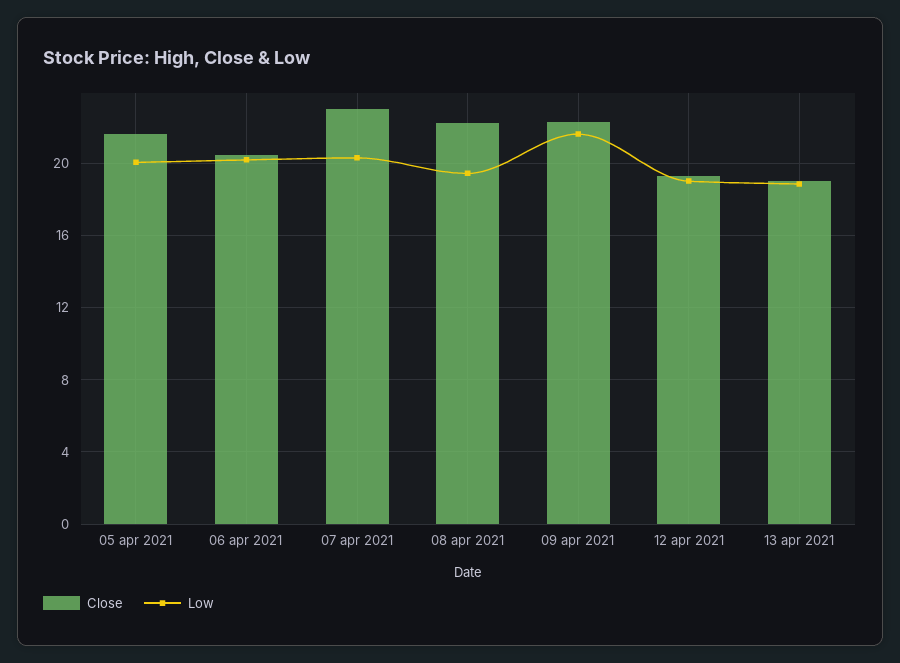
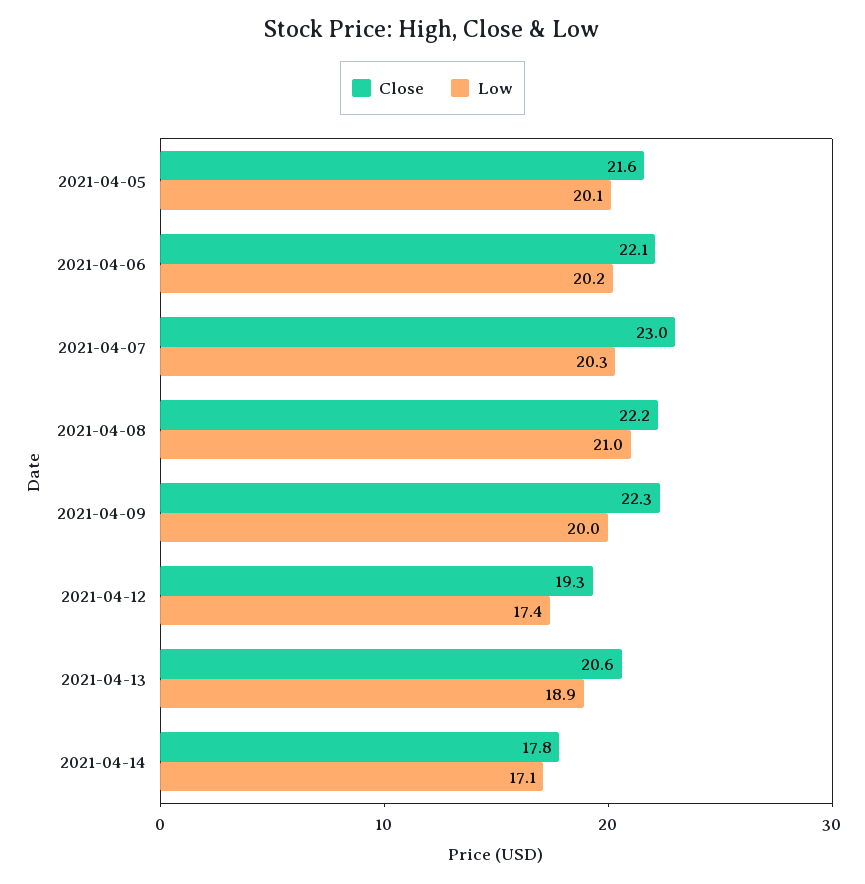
Close, 06 apr 2021: 20.5 -> 22.1
Low, 08 apr 2021: 19.5 -> 21
Low, 09 apr 2021: 21.5 -> 20
Low, 12 apr 2021: 19 -> 17.4
Close, 13 apr 2021: 19 -> 20.6
Close, 2021-04-14: none -> 17.8
Low, 2021-04-14: none -> 17.1

